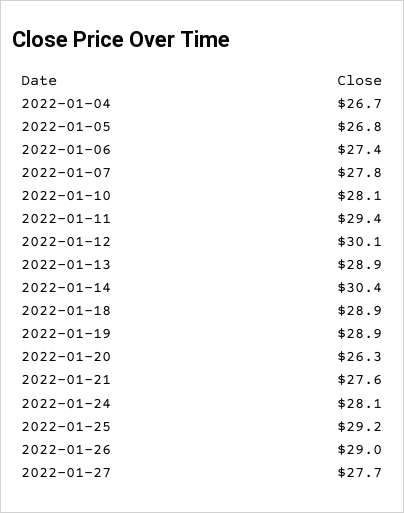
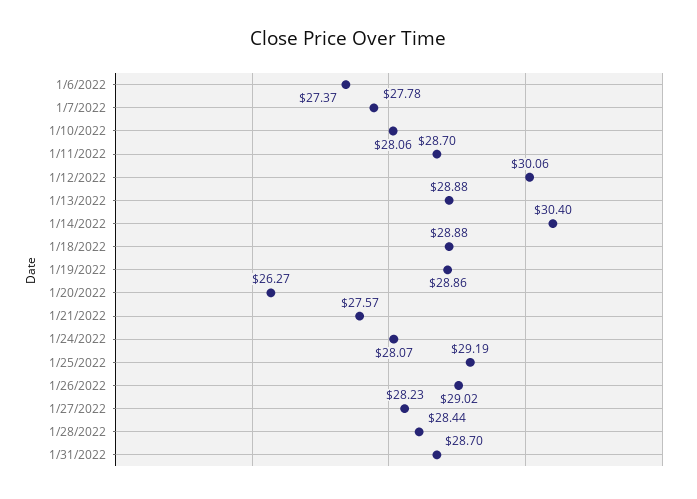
2022-01-04: 26.7 -> none
2022-01-05: 26.8 -> none
2022-01-11: 29.4 -> 28.7
2022-01-27: 27.7 -> 28.23
1/28/2022: none -> 28.44
1/31/2022: none -> 28.7

